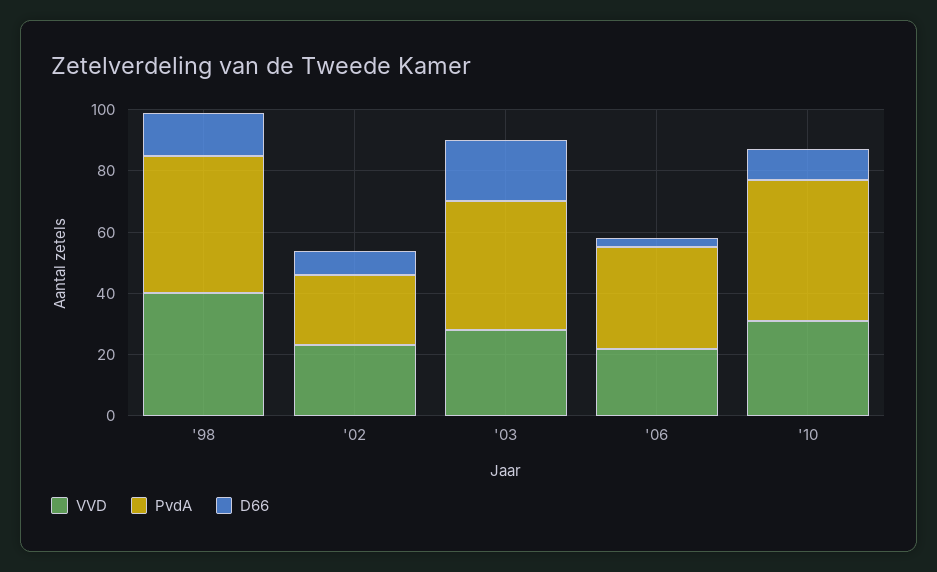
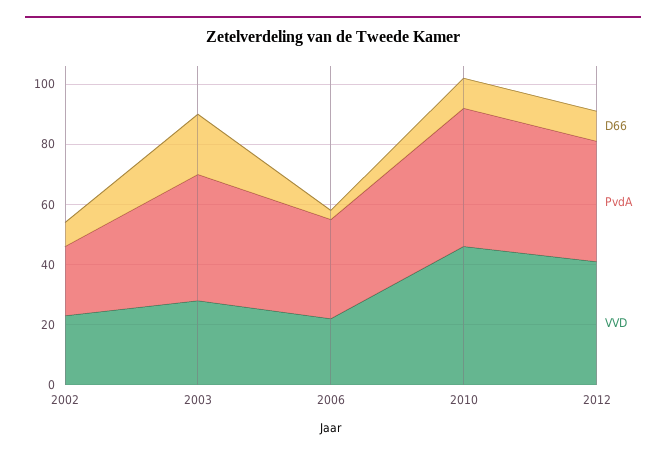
VVD, '98: 40 -> none
PvdA, '98: 45 -> none
D66, '98: 15 -> none
VVD, '10: 30 -> 45
D66, 2012: none -> 10
PvdA, 2012: none -> 40
VVD, 2012: none -> 40

